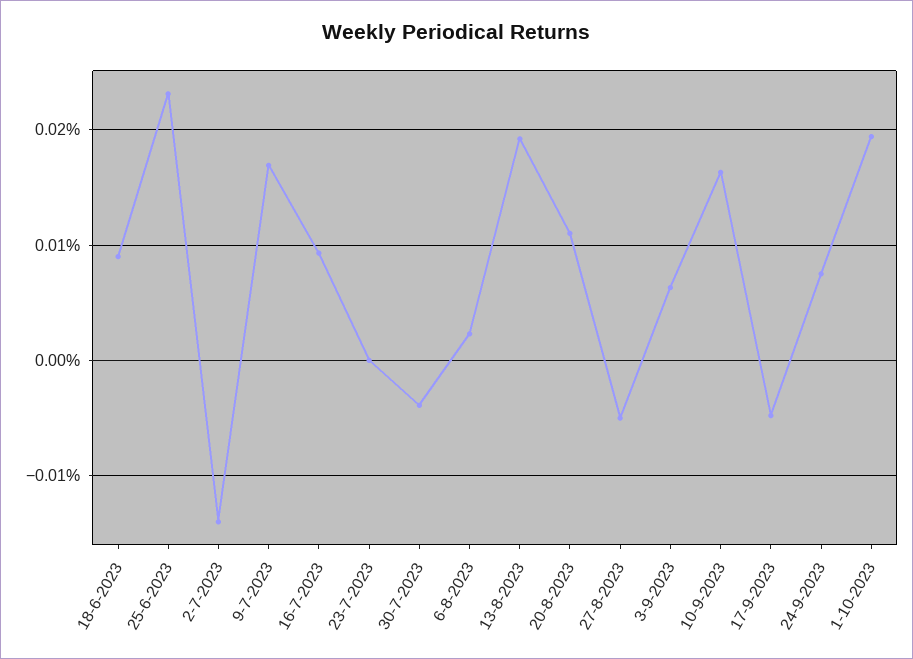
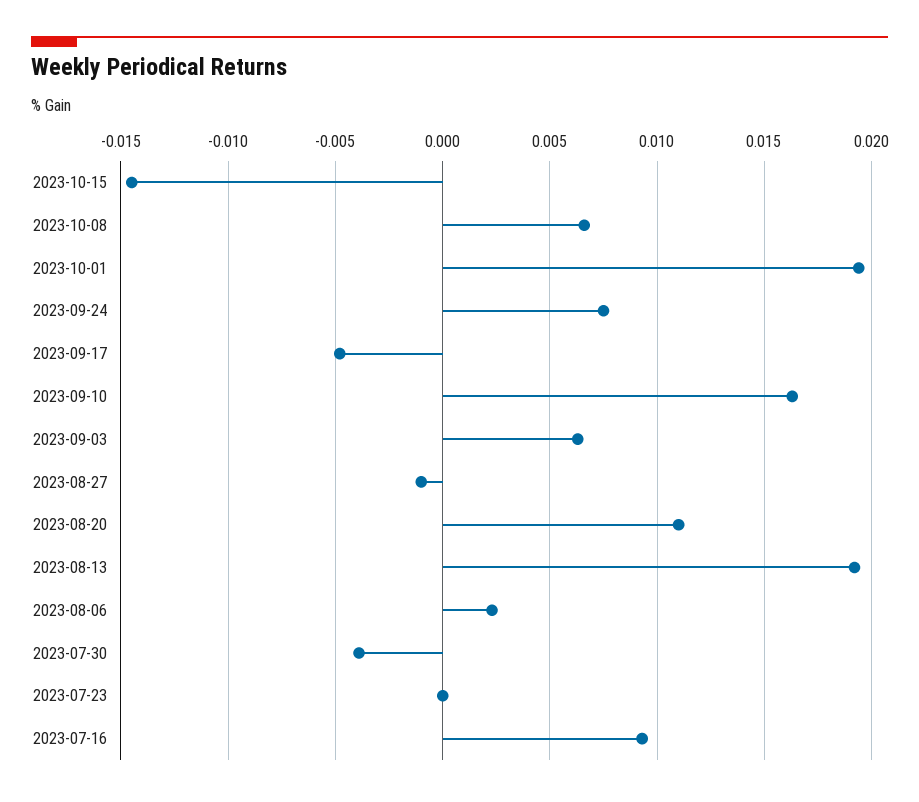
18-6-2023: 0.009 -> none
25-6-2023: 0.023 -> none
2-7-2023: -0.014 -> none
9-7-2023: 0.017 -> none
27-8-2023: -0.005 -> -0.001
2023-10-15: none -> -0.0145
2023-10-08: none -> 0.0065

